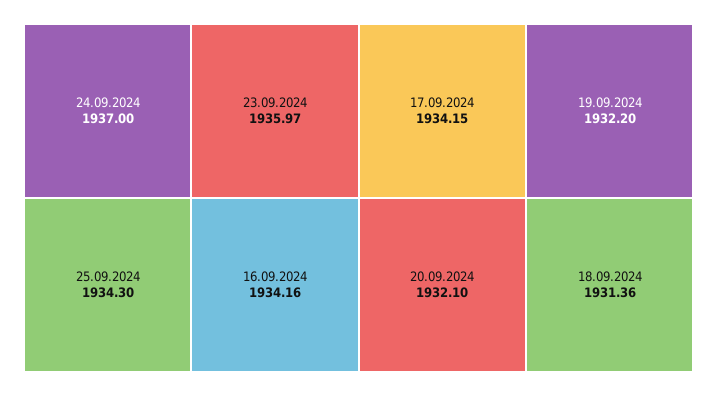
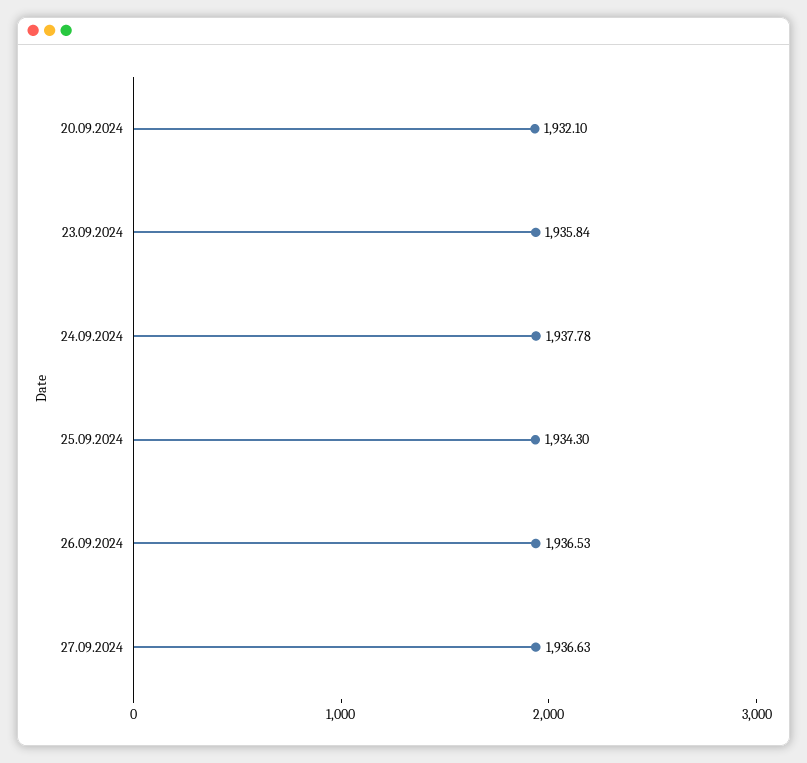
24.09.2024: 1937 -> 1937.78
23.09.2024: 1935.97 -> 1935.84
16.09.2024: 1934.16 -> none
17.09.2024: 1934.15 -> none
19.09.2024: 1932.2 -> none
18.09.2024: 1931.36 -> none
26.09.2024: none -> 1936.53
27.09.2024: none -> 1936.63

